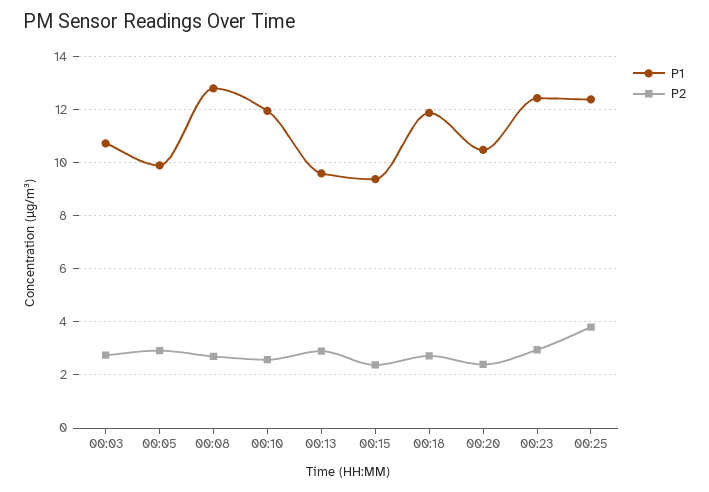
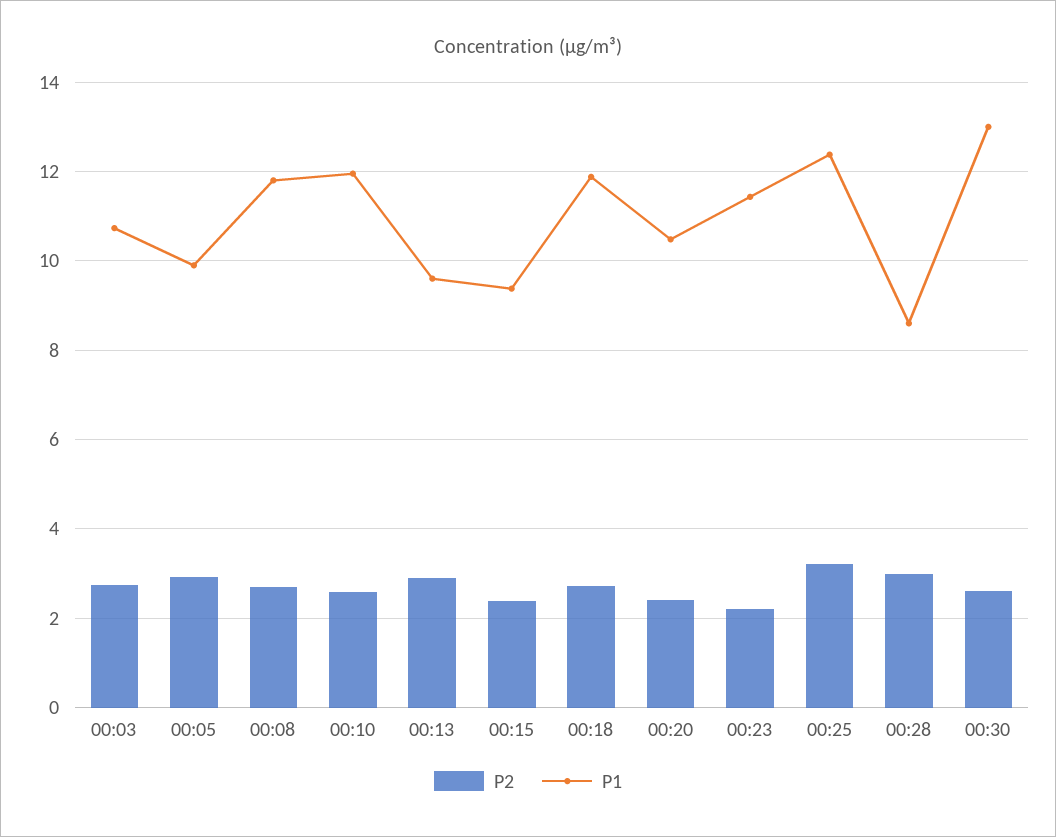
P1, 00:08: 12.75 -> 11.8
P1, 00:23: 12.5 -> 11.4
P2, 00:23: 3 -> 2.2
P2, 00:25: 3.75 -> 3.2
P2, 00:28: none -> 3
P1, 00:28: none -> 8.6
P2, 00:30: none -> 2.6
P1, 00:30: none -> 13

